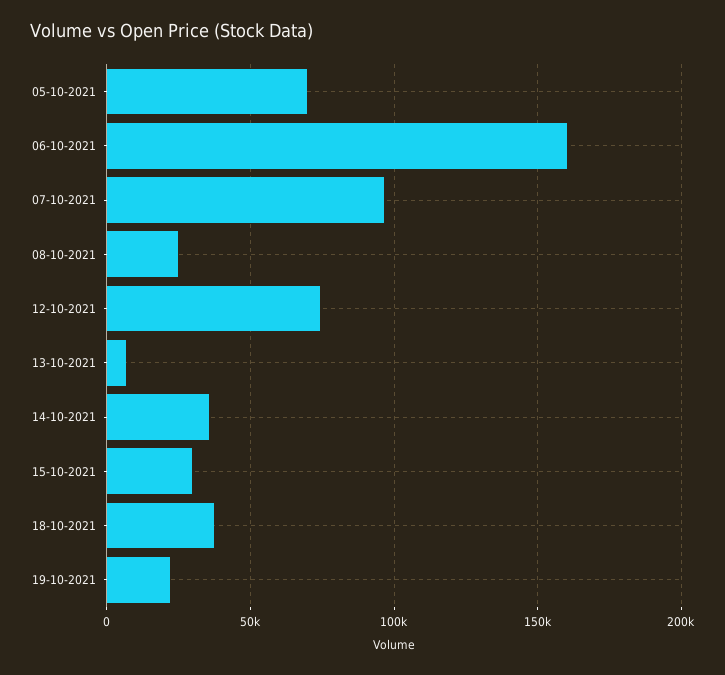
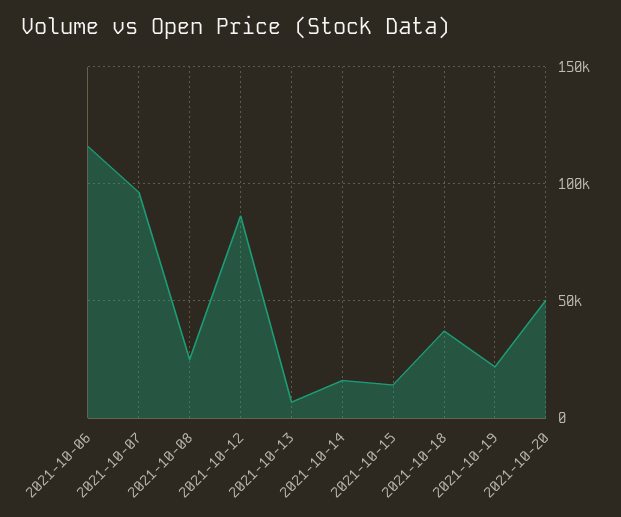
05-10-2021: 70000 -> none
06-10-2021: 160000 -> 115000
12-10-2021: 75000 -> 85000
14-10-2021: 35000 -> 15000
15-10-2021: 30000 -> 15000
2021-10-20: none -> 50000

